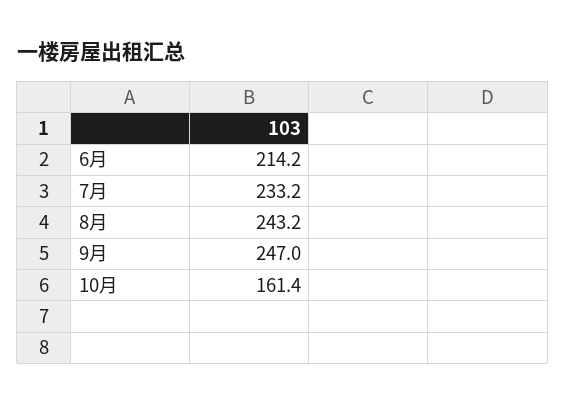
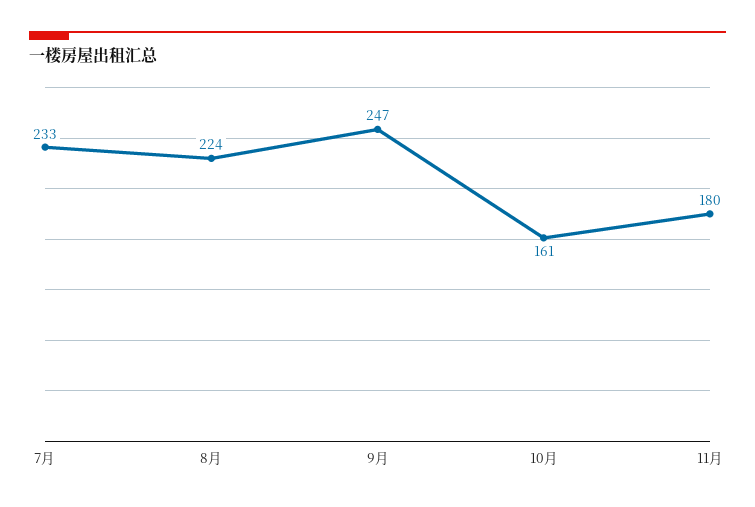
6月: 214.2 -> none
8月: 243.2 -> 224
11月: none -> 180

